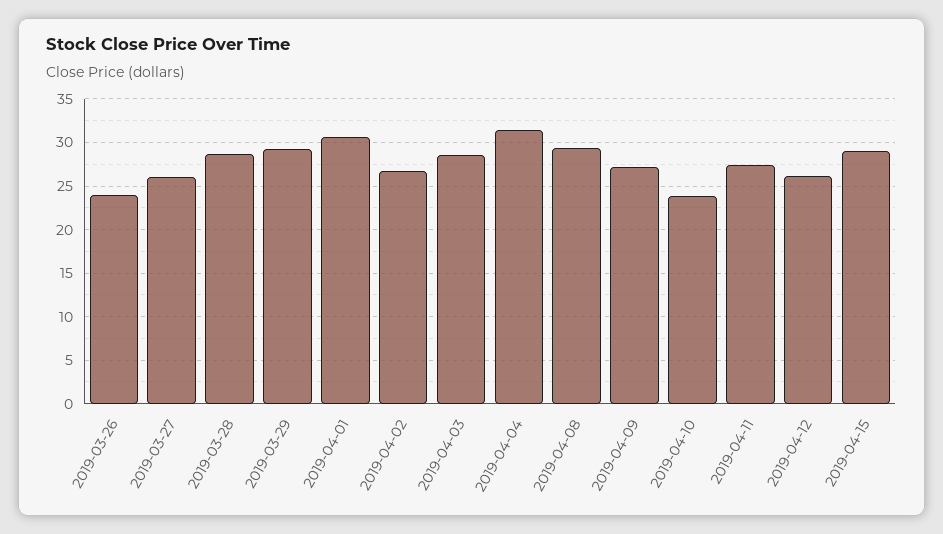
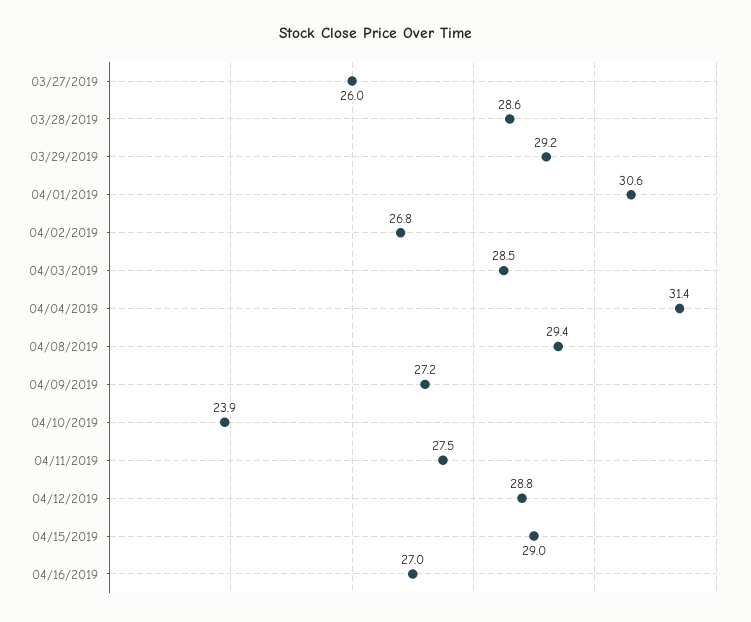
2019-03-26: 24 -> none
2019-04-12: 26 -> 28.8
04/16/2019: none -> 27

